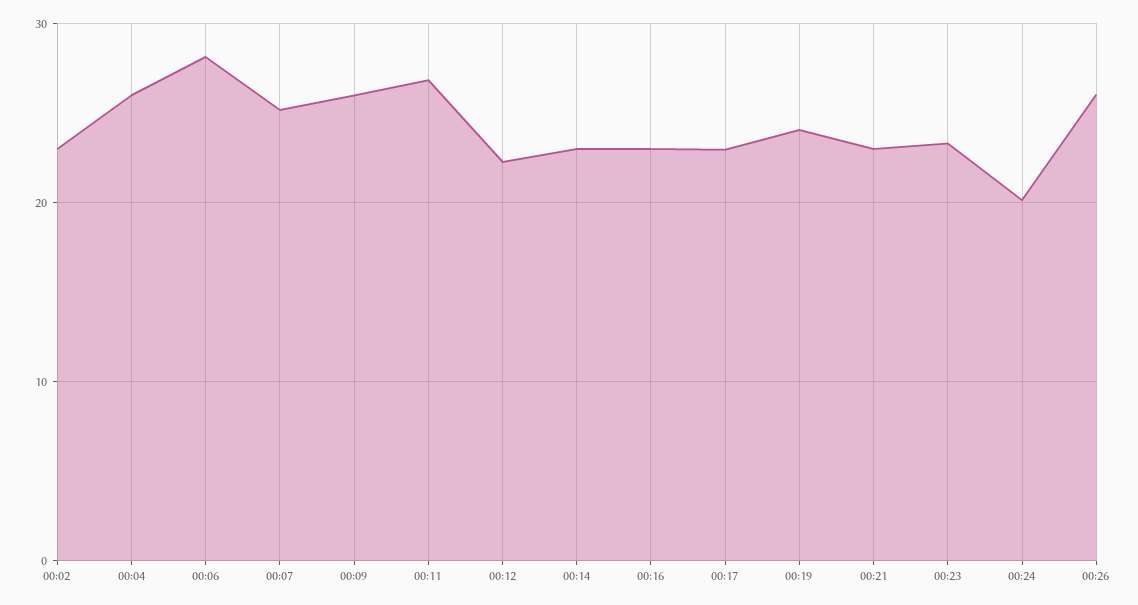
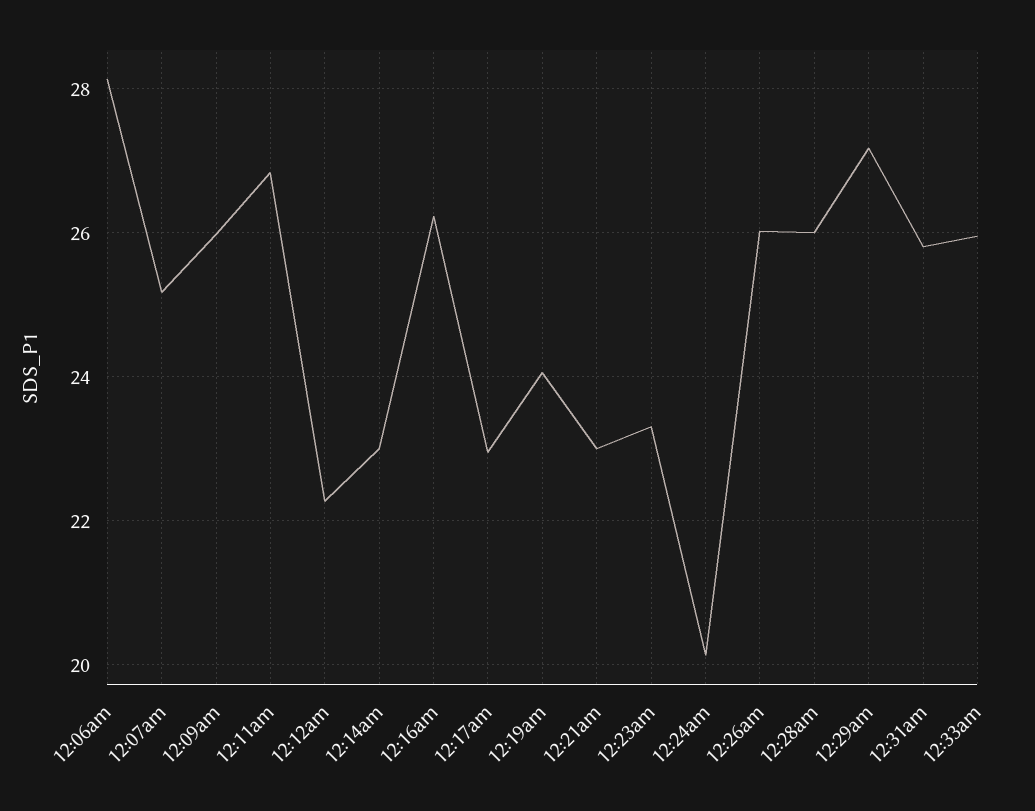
00:02: 23 -> none
00:04: 26 -> none
00:16: 23 -> 26.2
12:28am: none -> 26
12:29am: none -> 27.2
12:31am: none -> 25.8
12:33am: none -> 26

